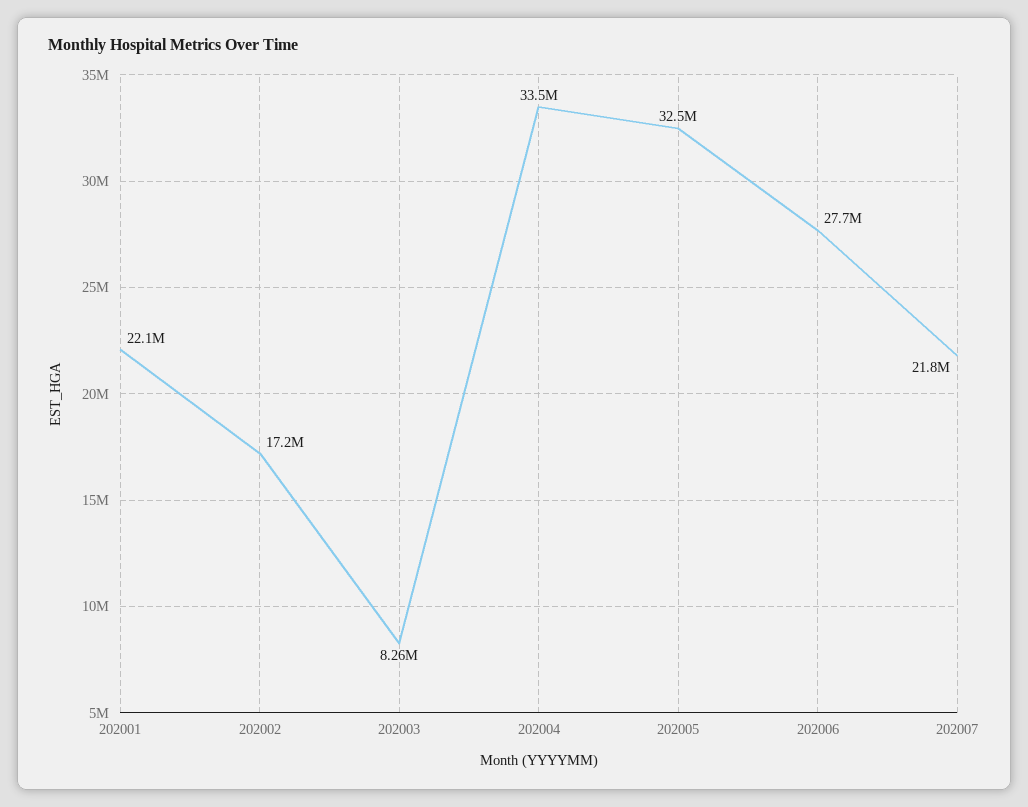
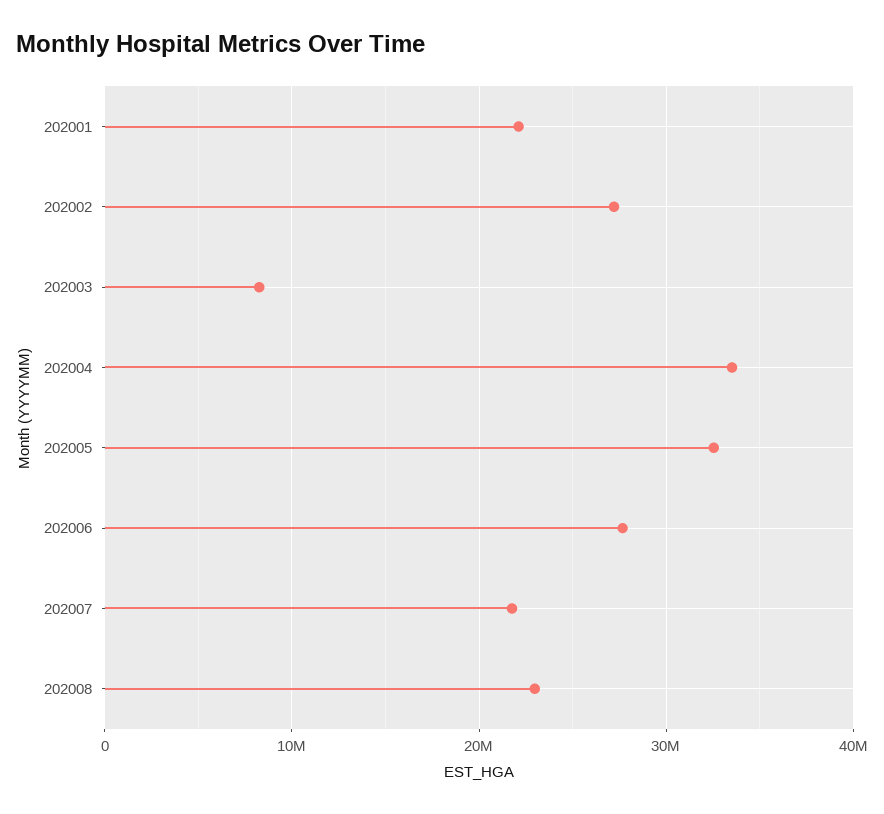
202002: 17200000 -> 27000000
202008: none -> 23000000

